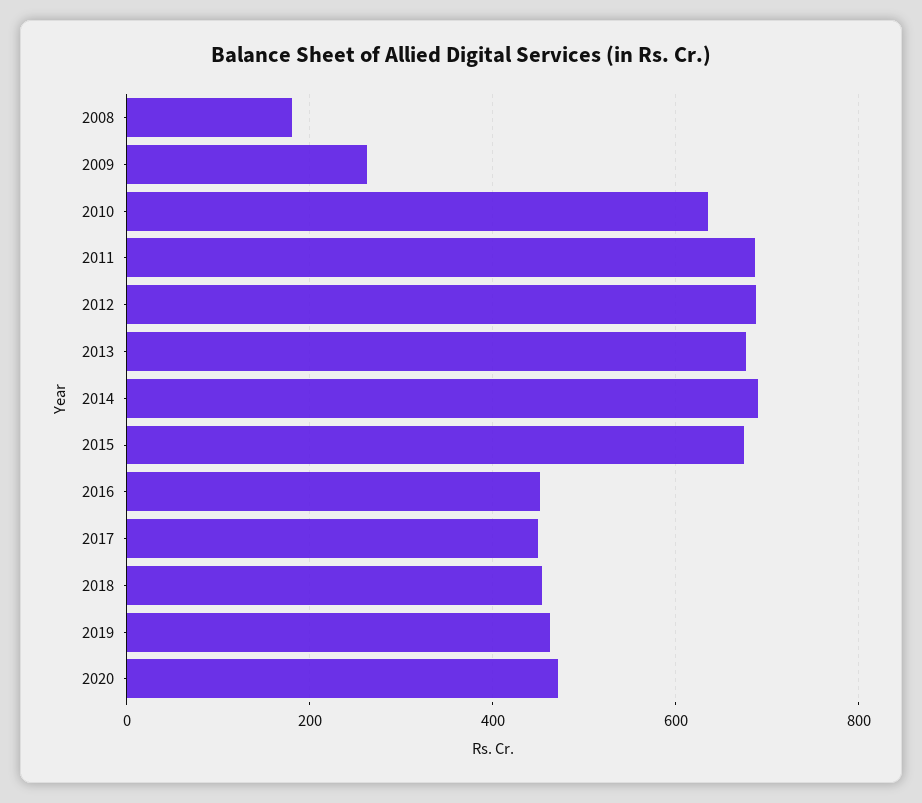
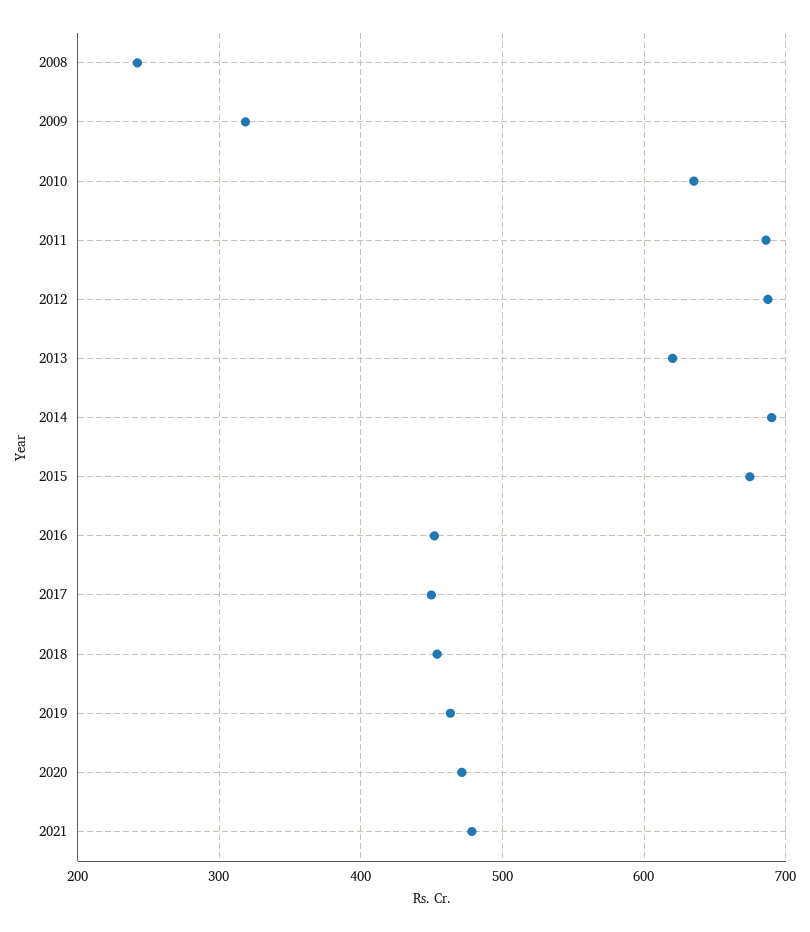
2008: 180 -> 240
2009: 260 -> 320
2013: 680 -> 620
2021: none -> 480

